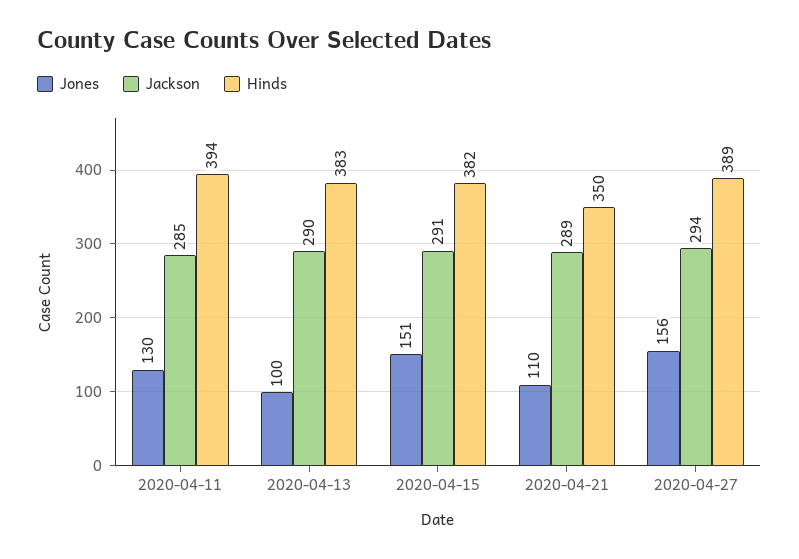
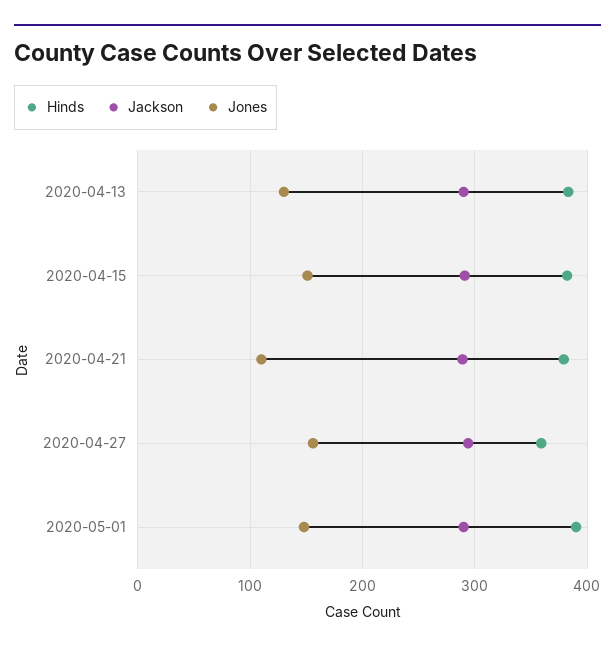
Jones, 2020-04-11: 130 -> none
Jackson, 2020-04-11: 285 -> none
Hinds, 2020-04-11: 394 -> none
Jones, 2020-04-13: 100 -> 130
Hinds, 2020-04-21: 350 -> 380
Hinds, 2020-04-27: 389 -> 360
Hinds, 2020-05-01: none -> 390
Jackson, 2020-05-01: none -> 290
Jones, 2020-05-01: none -> 150

